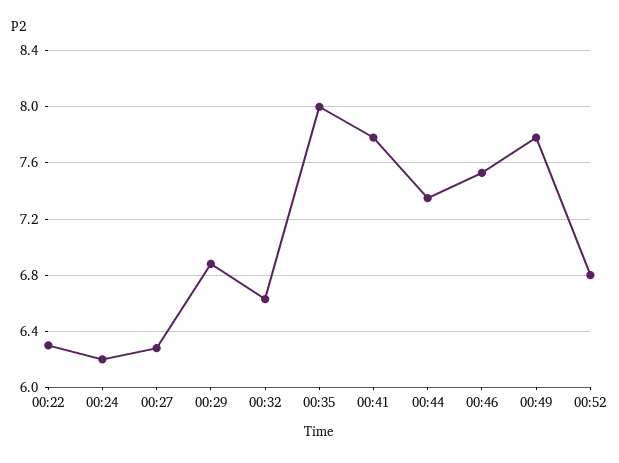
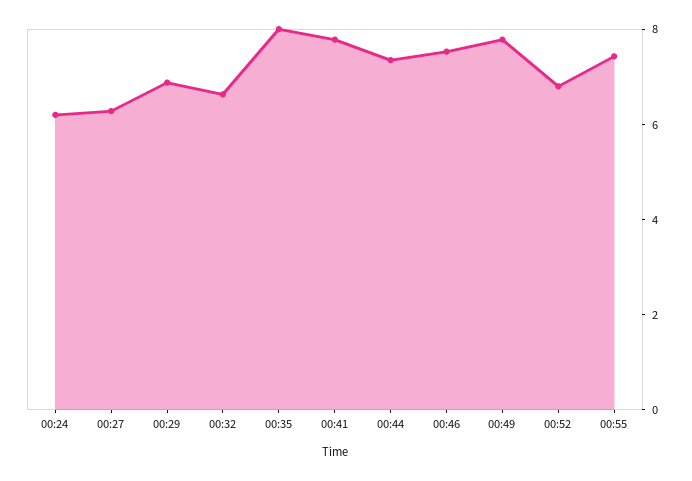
00:22: 6.3 -> none
00:55: none -> 7.5

